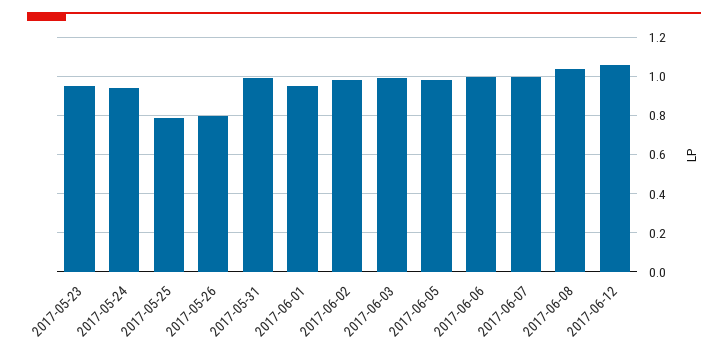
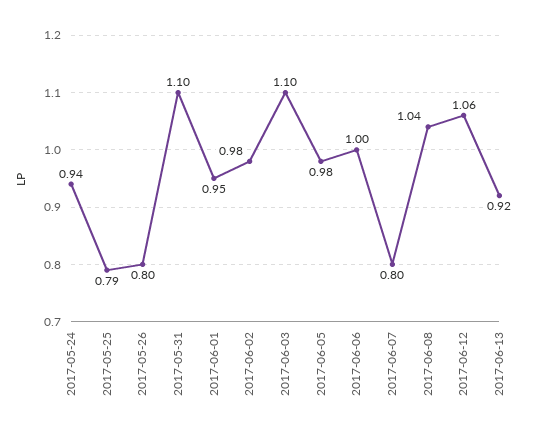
2017-05-23: 0.95 -> none
2017-05-31: 1 -> 1.1
2017-06-03: 1 -> 1.1
2017-06-07: 1 -> 0.8
2017-06-13: none -> 0.92

